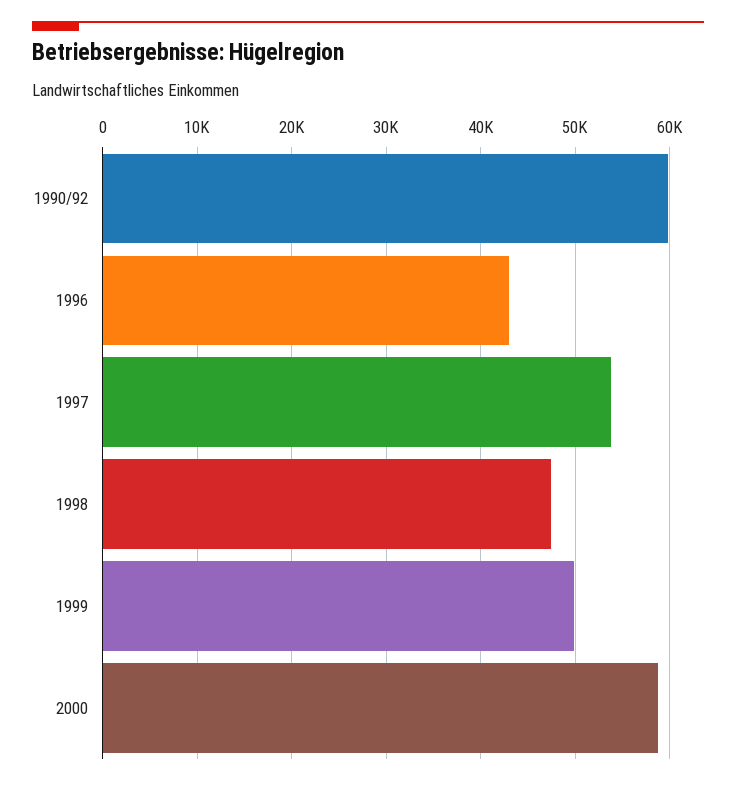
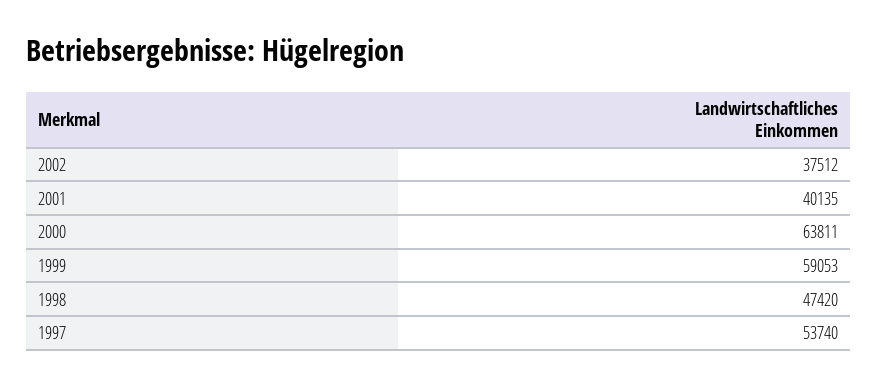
1990/92: 60000 -> none
1996: 43000 -> none
1999: 50000 -> 59053
2000: 59000 -> 63811
2002: none -> 37512
2001: none -> 40135

